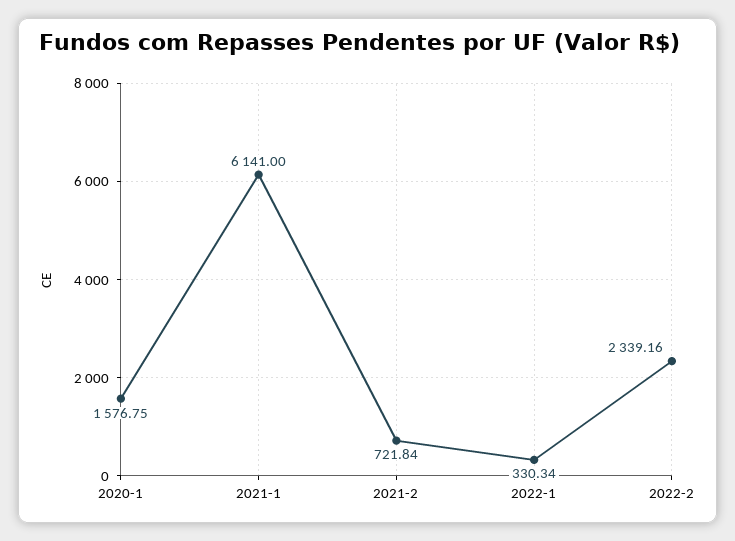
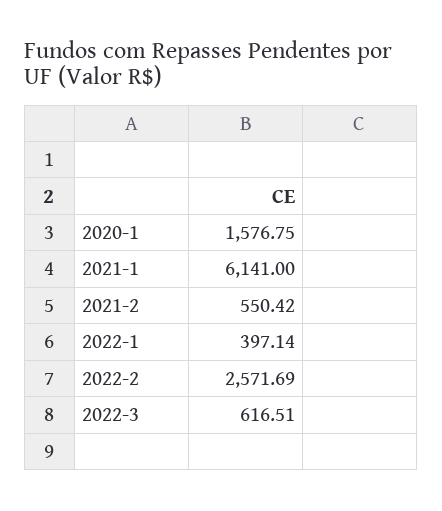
2021-2: 721.84 -> 550.42
2022-1: 330.34 -> 397.14
2022-2: 2339.16 -> 2571.69
2022-3: none -> 616.51

